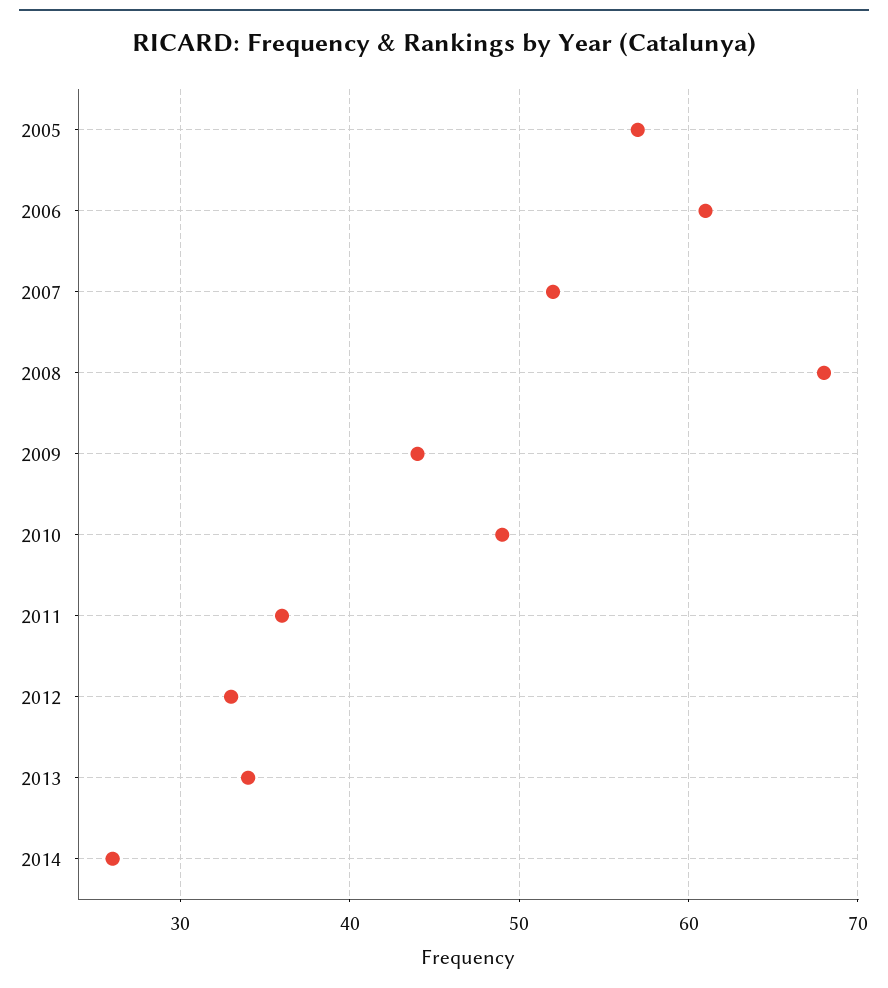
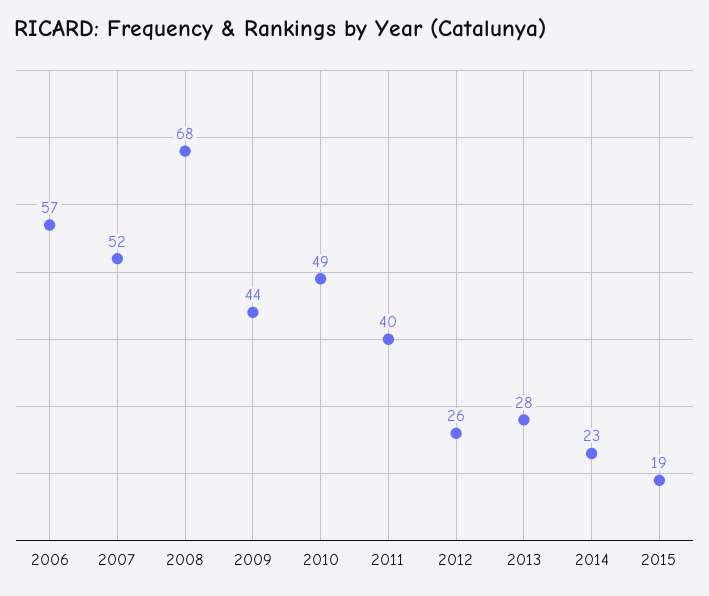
2005: 57 -> none
2006: 61 -> 57
2011: 36 -> 40
2012: 33 -> 26
2013: 34 -> 28
2014: 26 -> 23
2015: none -> 19

